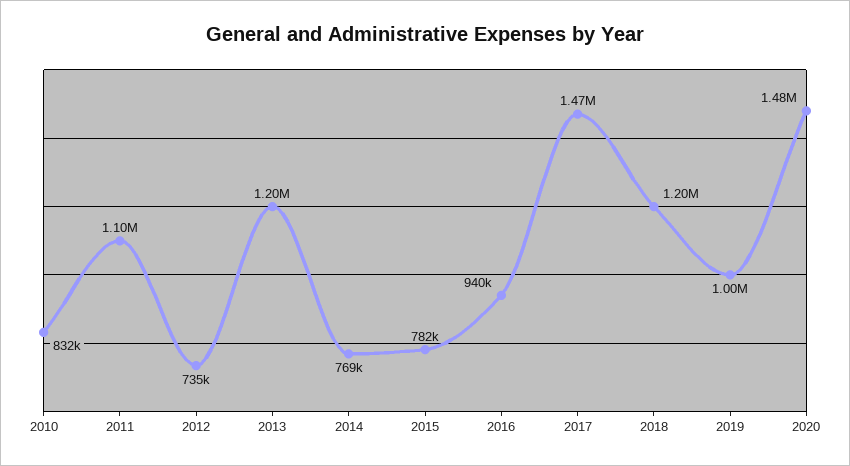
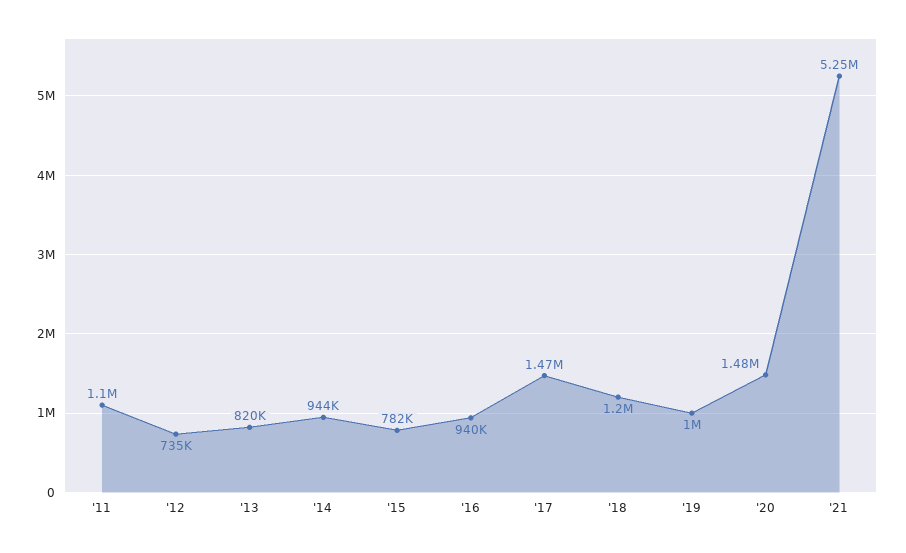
2010: 832000 -> none
2013: 1200000 -> 820000
2014: 769000 -> 944000
'21: none -> 5250000

